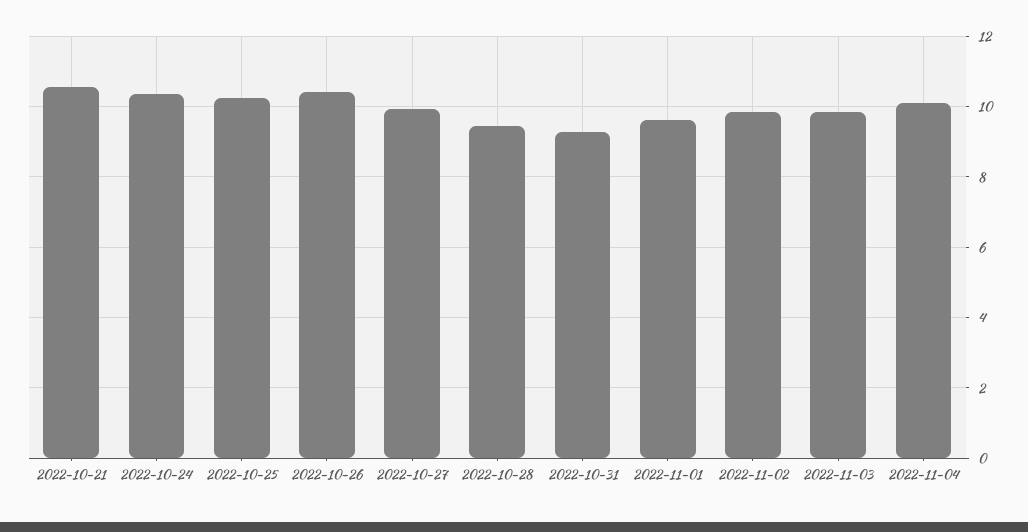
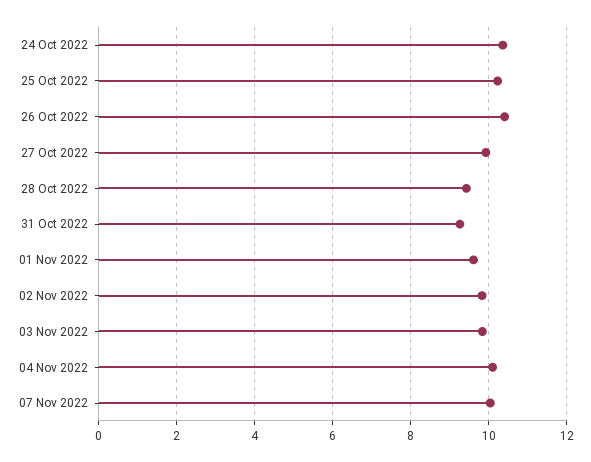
2022-10-21: 10.6 -> none
07 Nov 2022: none -> 10

